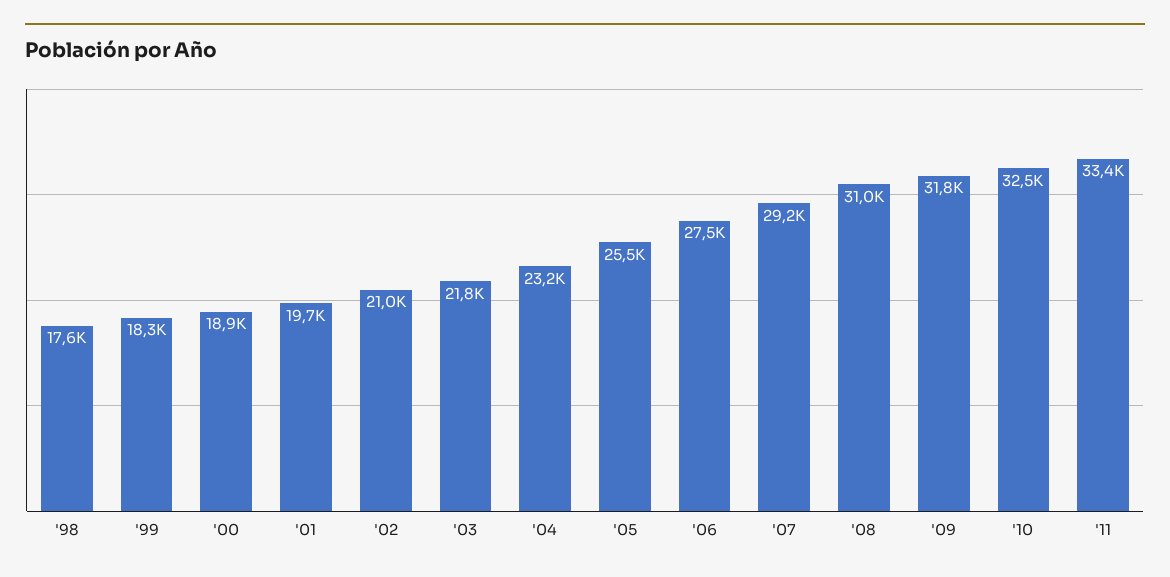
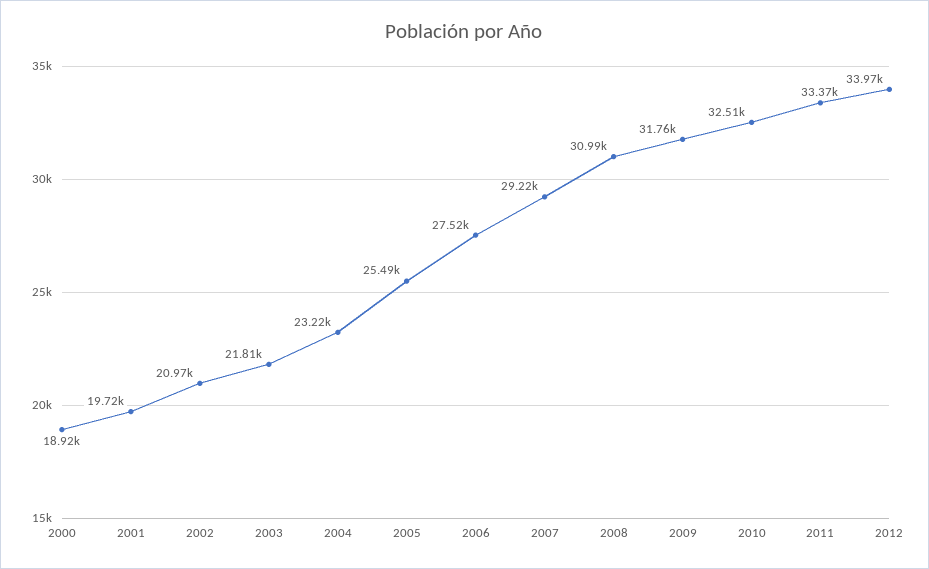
'98: 17600 -> none
'99: 18300 -> none
2012: none -> 33970

